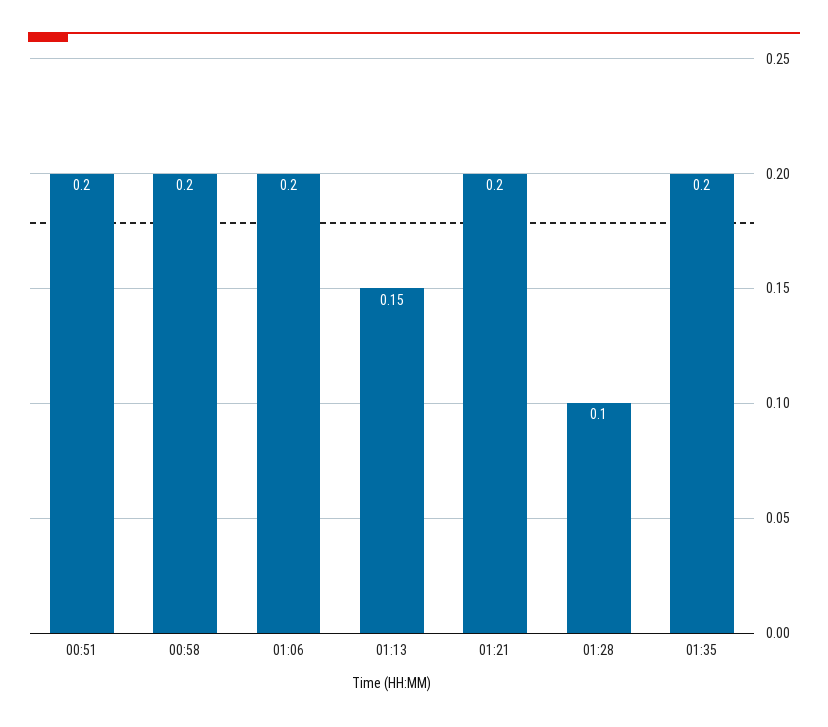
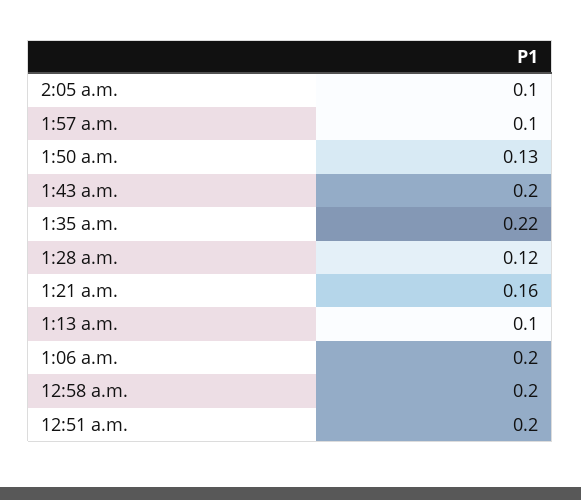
01:13: 0.15 -> 0.1
01:21: 0.2 -> 0.16
01:28: 0.1 -> 0.12
01:35: 0.2 -> 0.22
2:05 a.m.: none -> 0.1
1:57 a.m.: none -> 0.1
1:50 a.m.: none -> 0.13
1:43 a.m.: none -> 0.2

